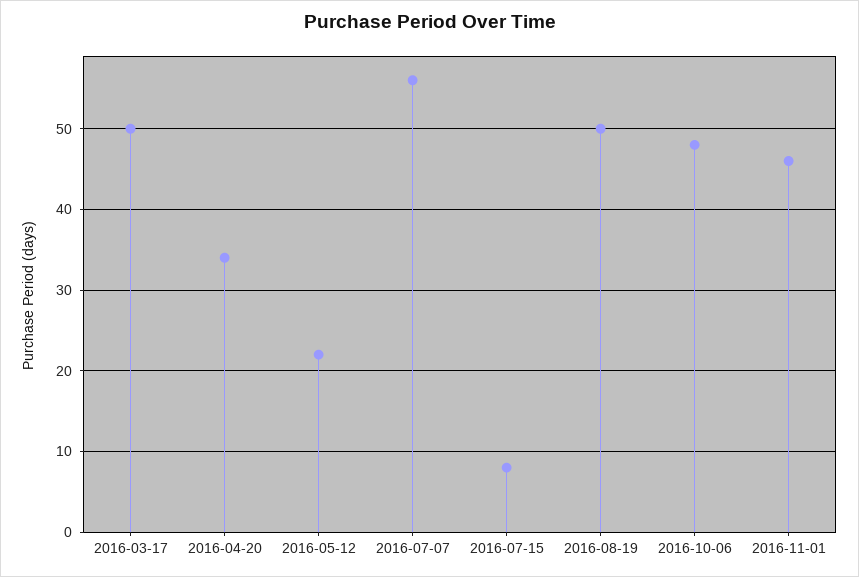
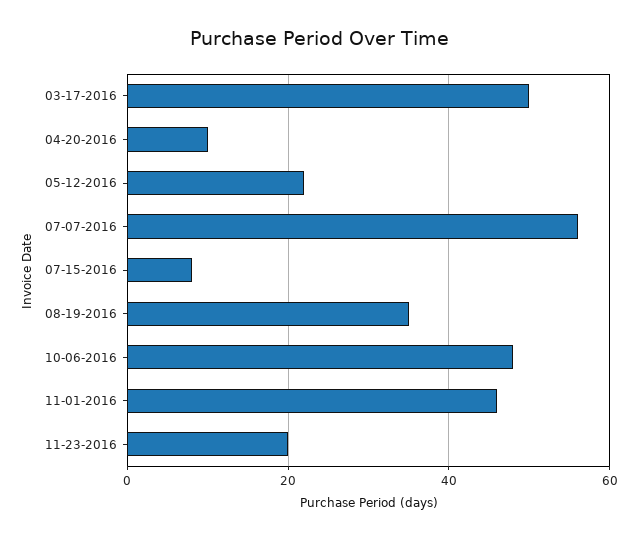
2016-04-20: 34 -> 10
2016-08-19: 50 -> 35
11-23-2016: none -> 20

